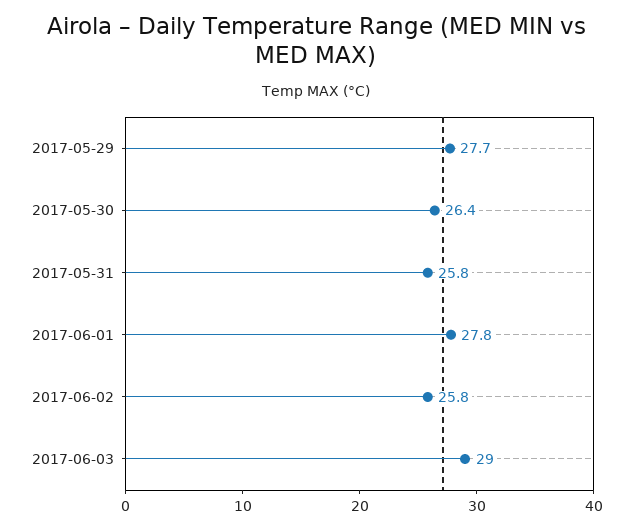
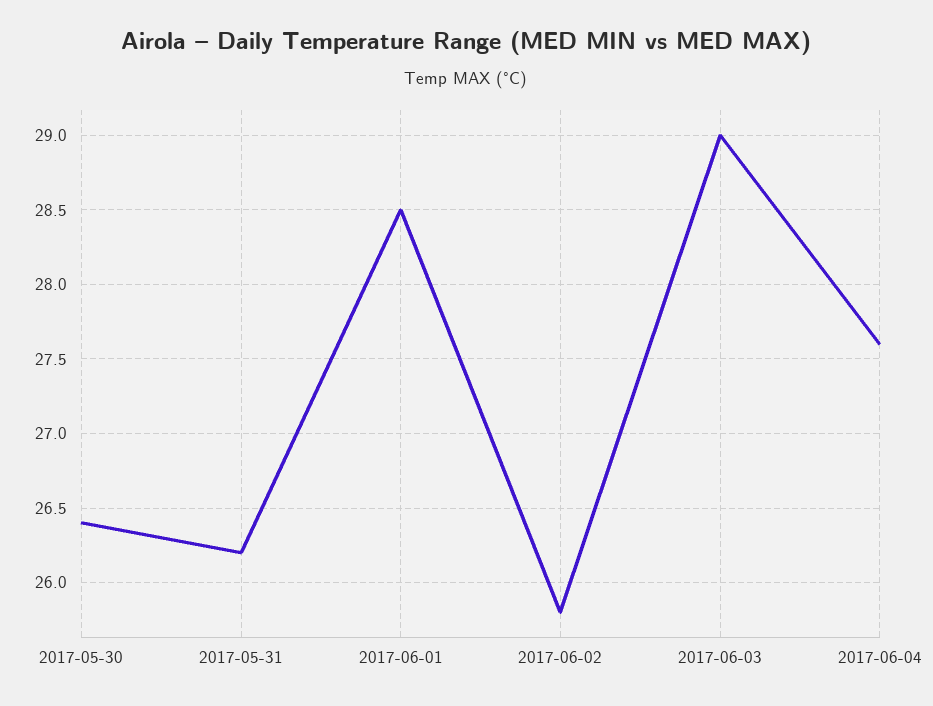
2017-05-29: 27.7 -> none
2017-05-31: 25.8 -> 26.2
2017-06-01: 27.8 -> 28.5
2017-06-04: none -> 27.6

